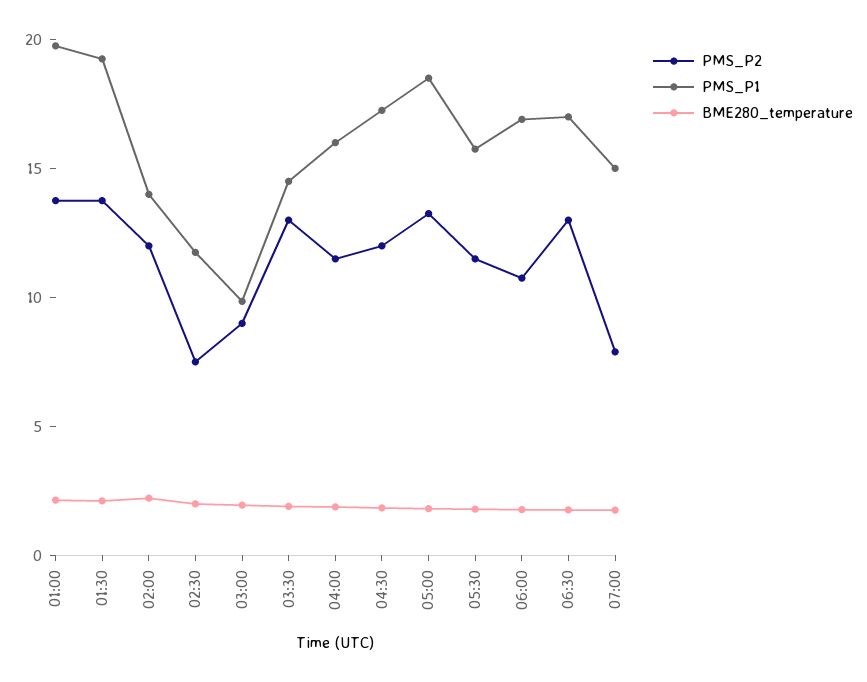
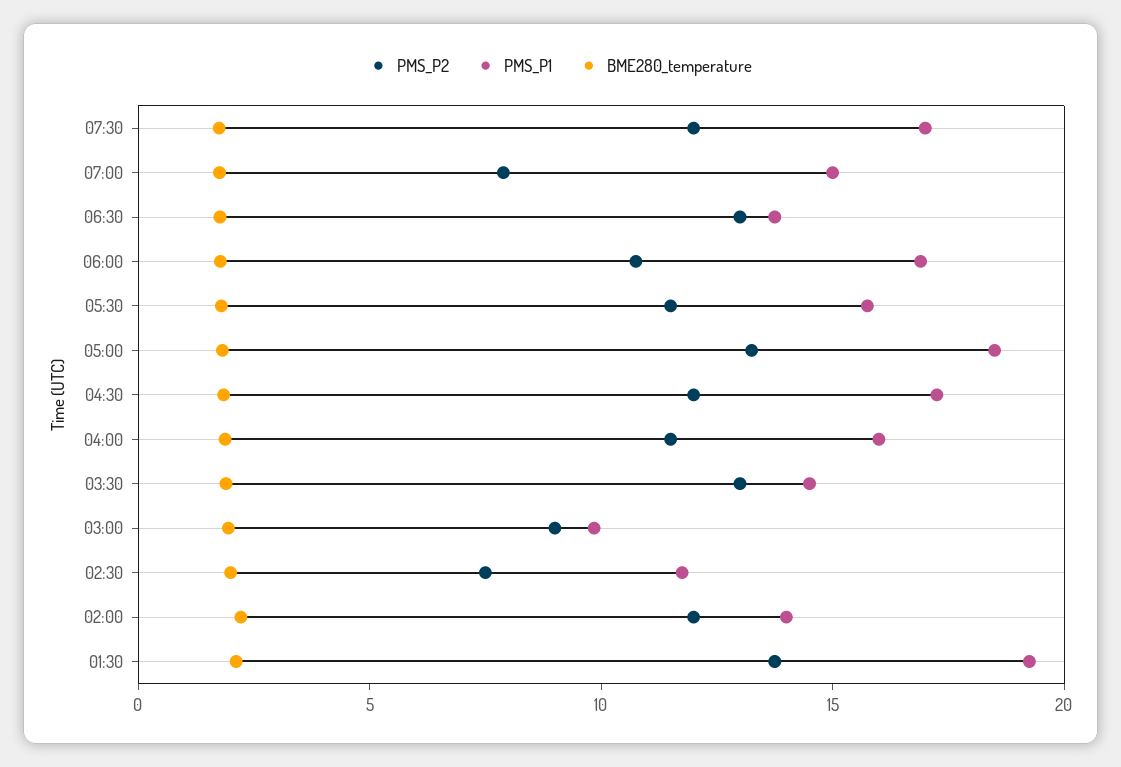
PMS_P2, 01:00: 14 -> none
PMS_P1, 01:00: 20 -> none
BME280_temperature, 01:00: 2 -> none
PMS_P1, 06:30: 17 -> 14
PMS_P2, 07:30: none -> 12
PMS_P1, 07:30: none -> 17
BME280_temperature, 07:30: none -> 2

